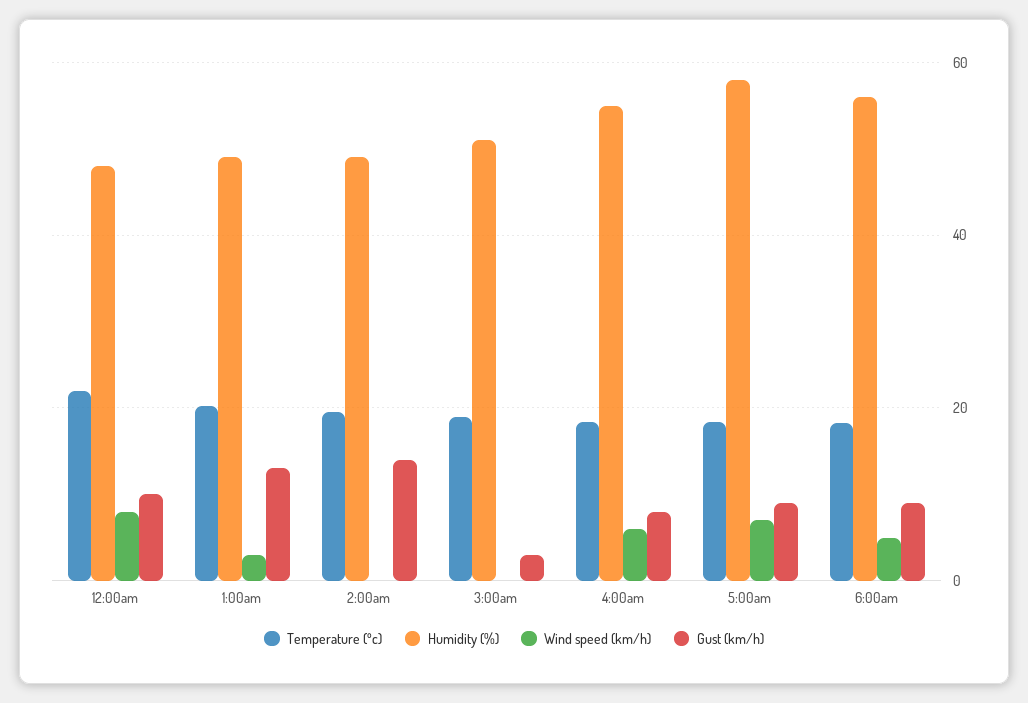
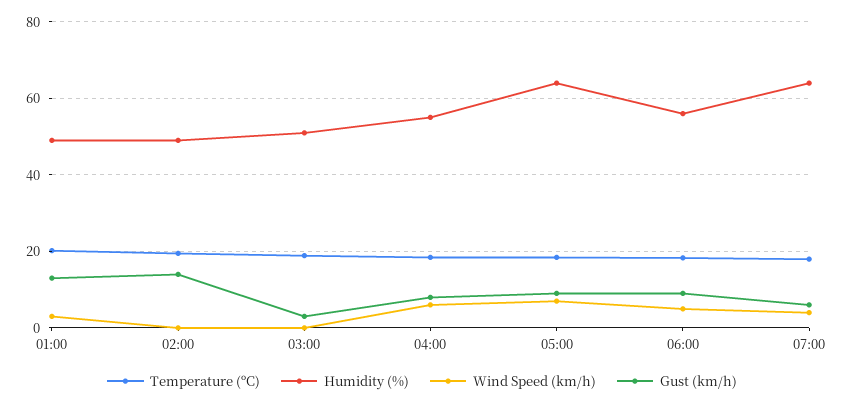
Temperature (ºc), 12:00am: 22 -> none
Humidity (%), 12:00am: 48 -> none
Wind speed (km/h), 12:00am: 8 -> none
Gust (km/h), 12:00am: 10 -> none
Humidity (%), 5:00am: 58 -> 64
Temperature (ºc), 07:00: none -> 18
Humidity (%), 07:00: none -> 64
Wind speed (km/h), 07:00: none -> 4
Gust (km/h), 07:00: none -> 6

